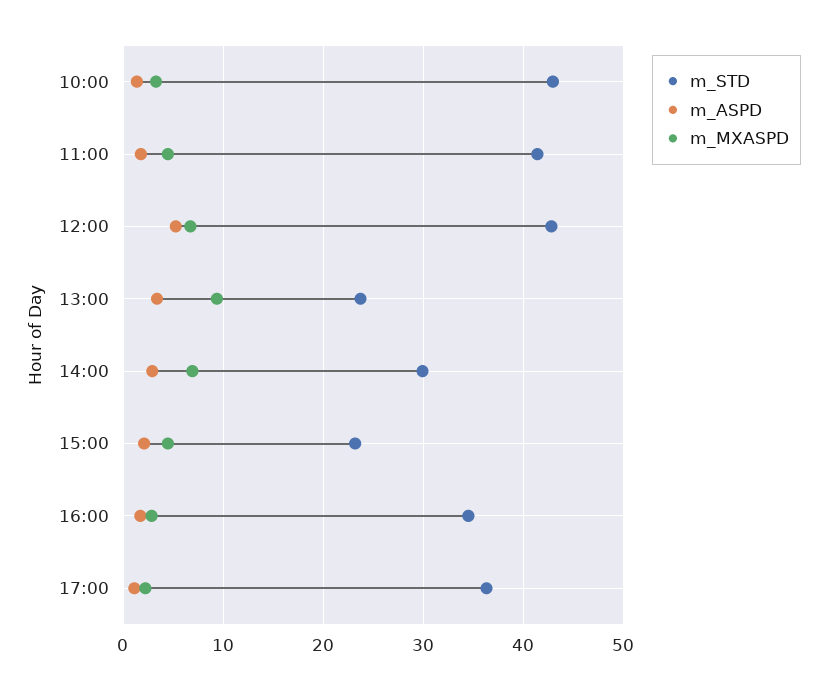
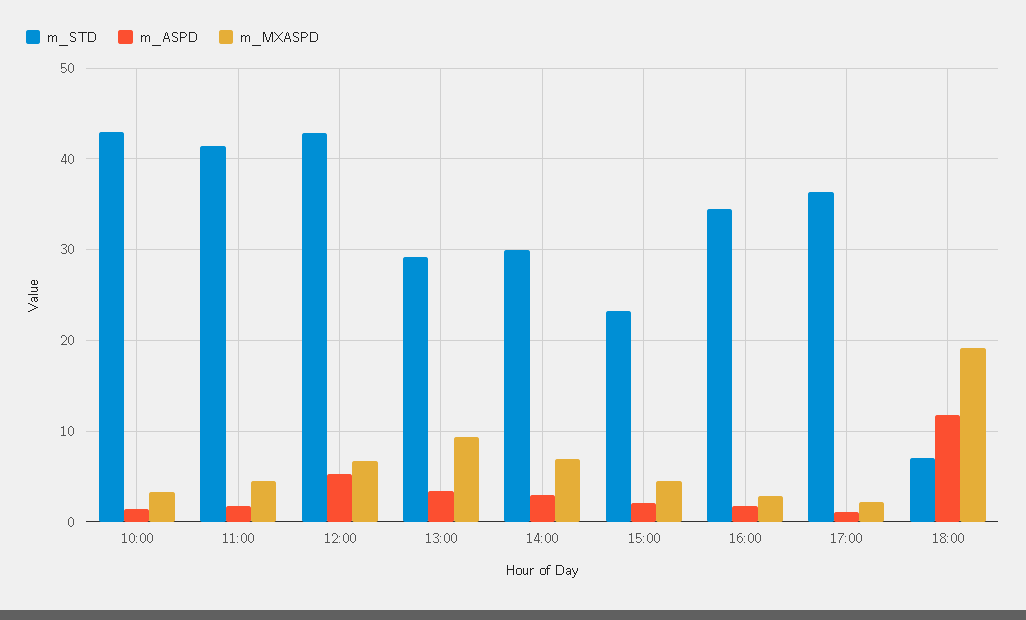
m_STD, 13:00: 24 -> 29
m_STD, 18:00: none -> 7
m_ASPD, 18:00: none -> 12
m_MXASPD, 18:00: none -> 19

